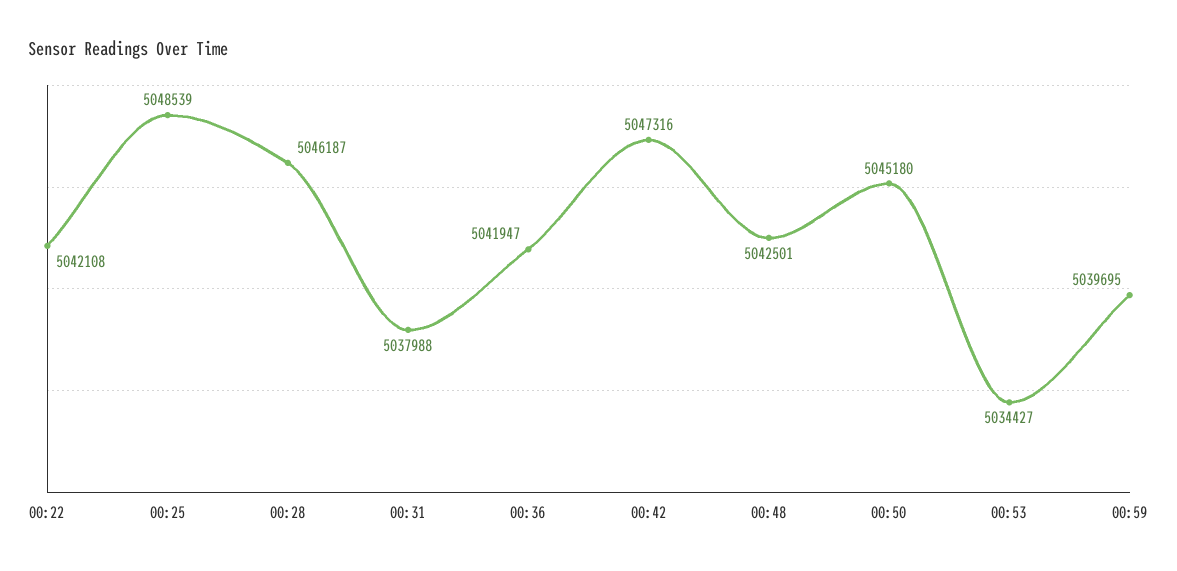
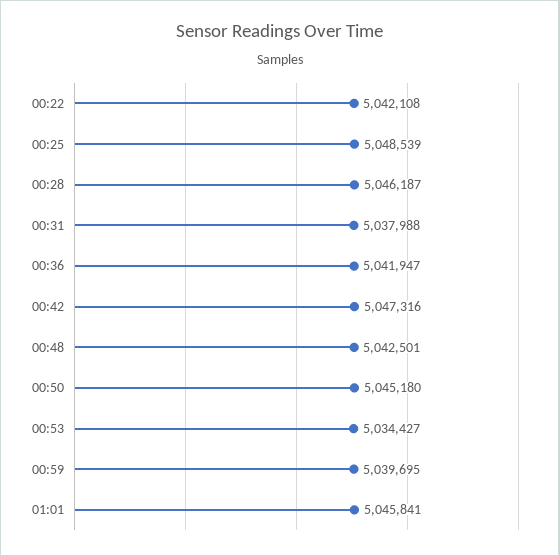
01:01: none -> 5045841

